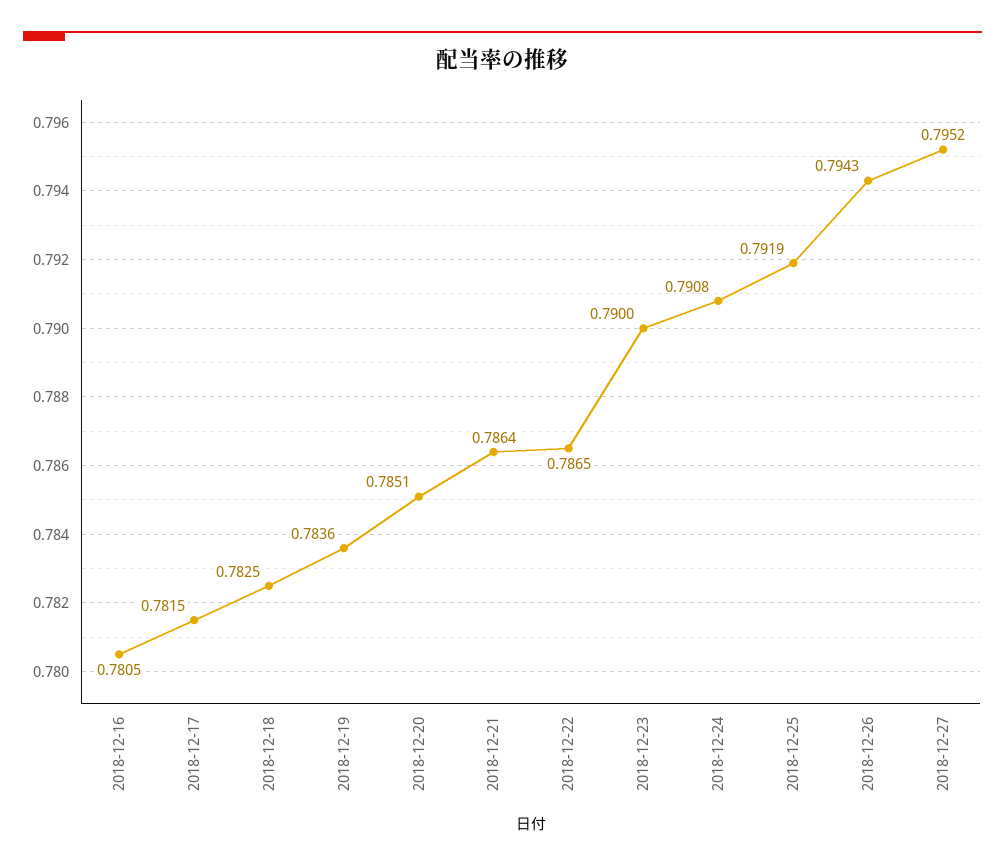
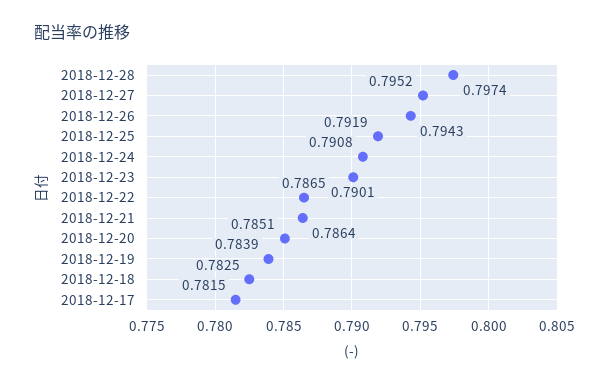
2018-12-16: 0.7805 -> none
2018-12-19: 0.7836 -> 0.7839
2018-12-23: 0.79 -> 0.7901
2018-12-28: none -> 0.7974

